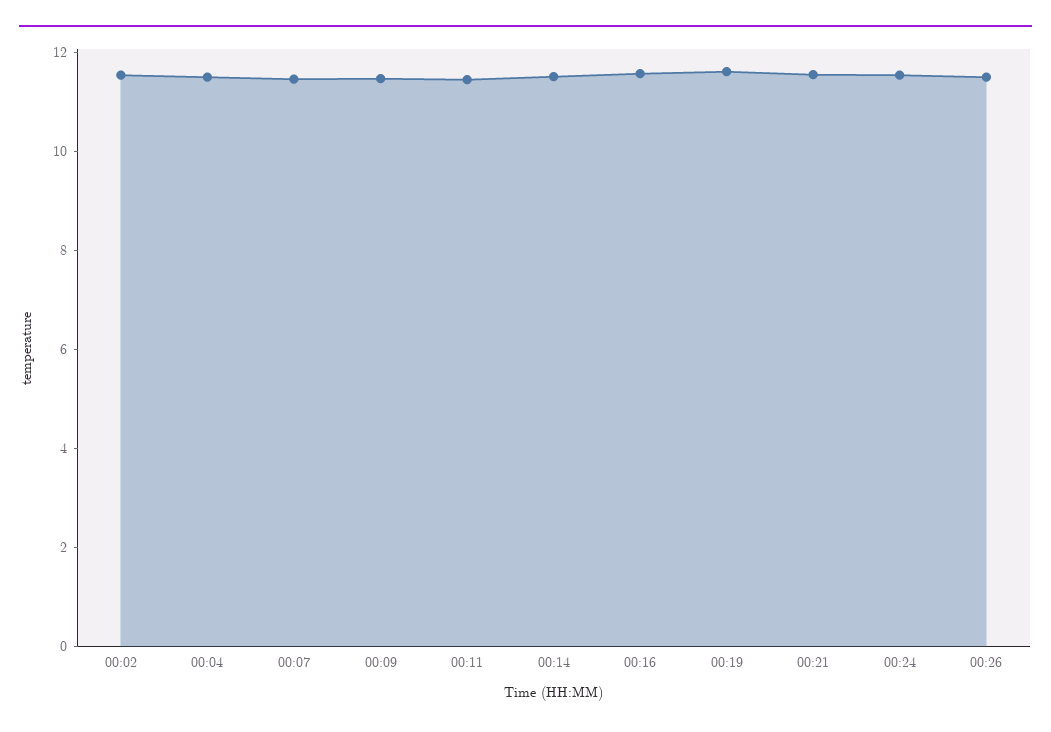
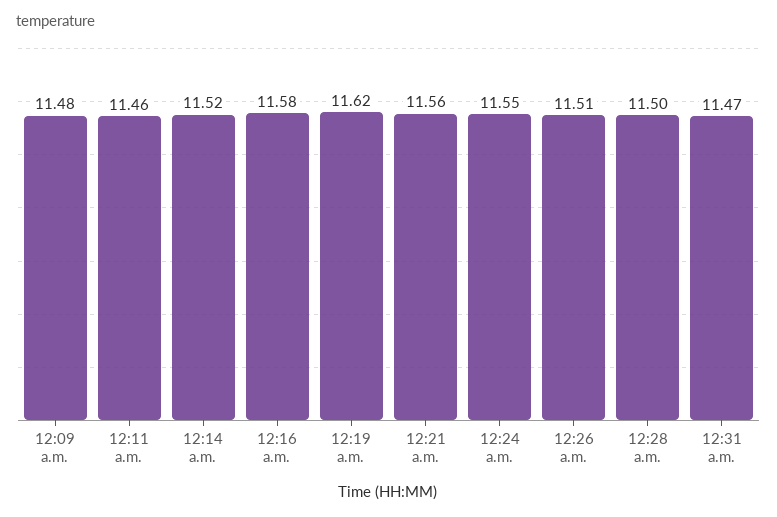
00:02: 11.5 -> none
00:04: 11.5 -> none
00:07: 11.5 -> none
12:28 a.m.: none -> 11.5
12:31 a.m.: none -> 11.47

